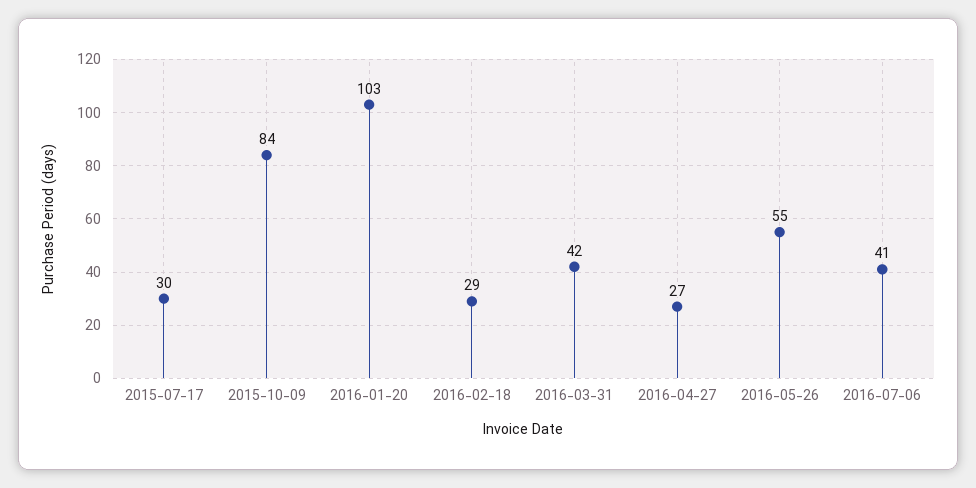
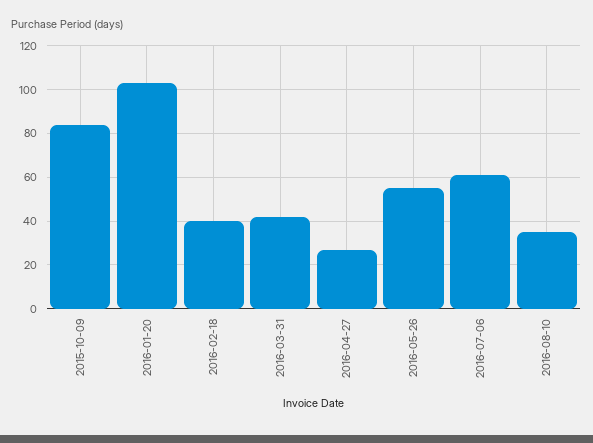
2015-07-17: 30 -> none
2016-02-18: 29 -> 40
2016-07-06: 41 -> 60
2016-08-10: none -> 35

